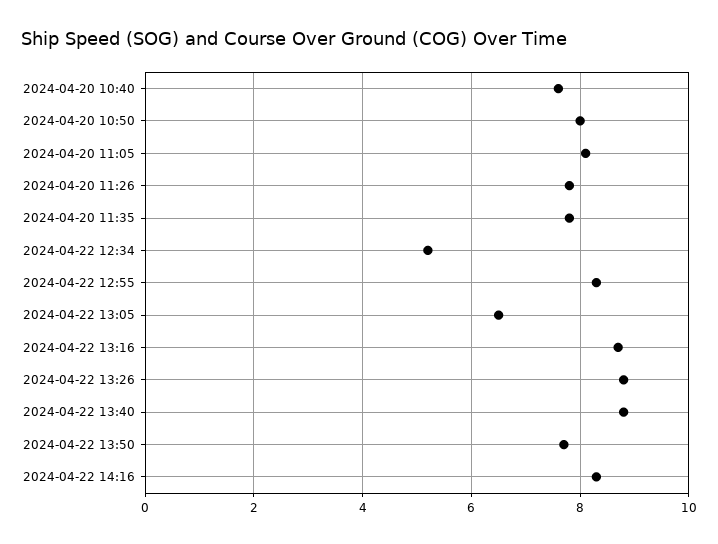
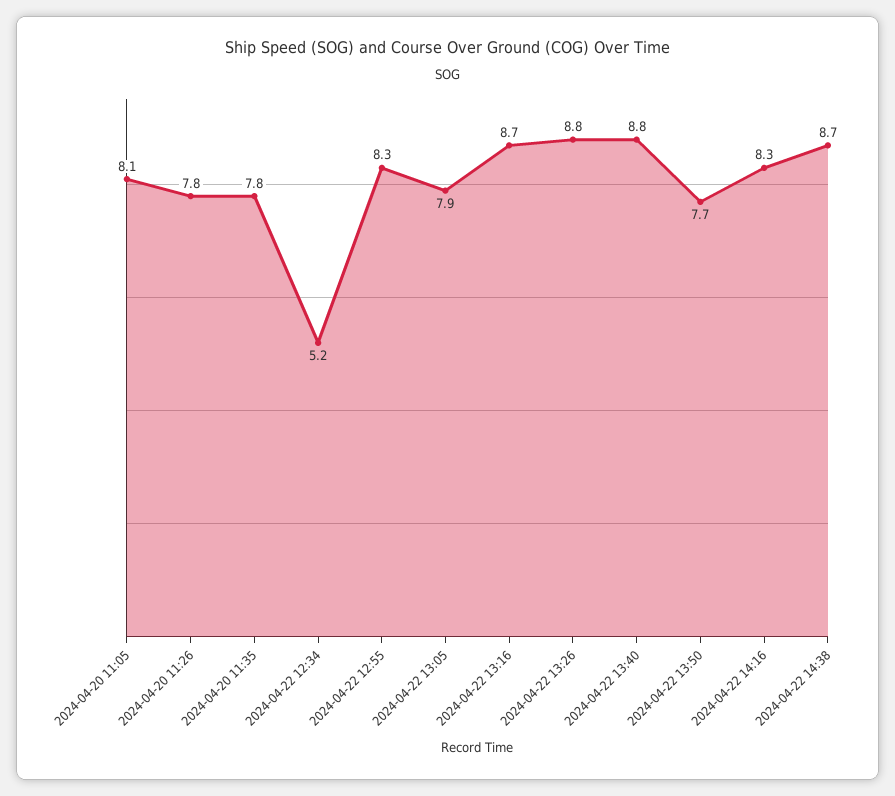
2024-04-20 10:40: 7.5 -> none
2024-04-20 10:50: 8 -> none
2024-04-22 13:05: 6.5 -> 7.9
2024-04-22 14:38: none -> 8.7

